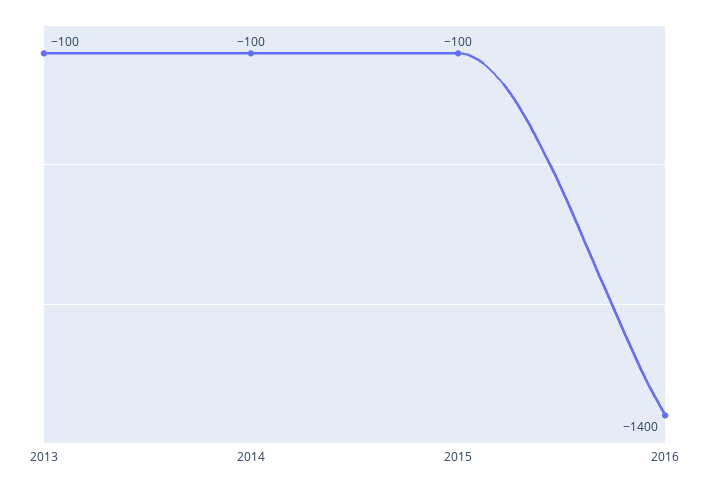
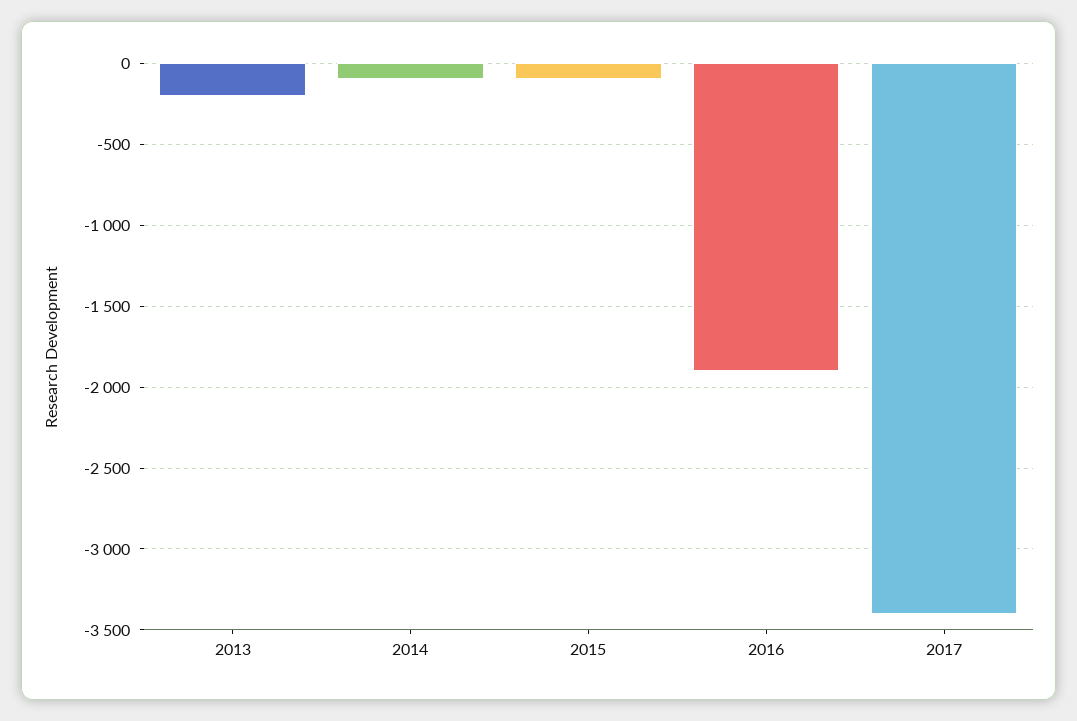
2013: -100 -> -200
2016: -1400 -> -1900
2017: none -> -3400

